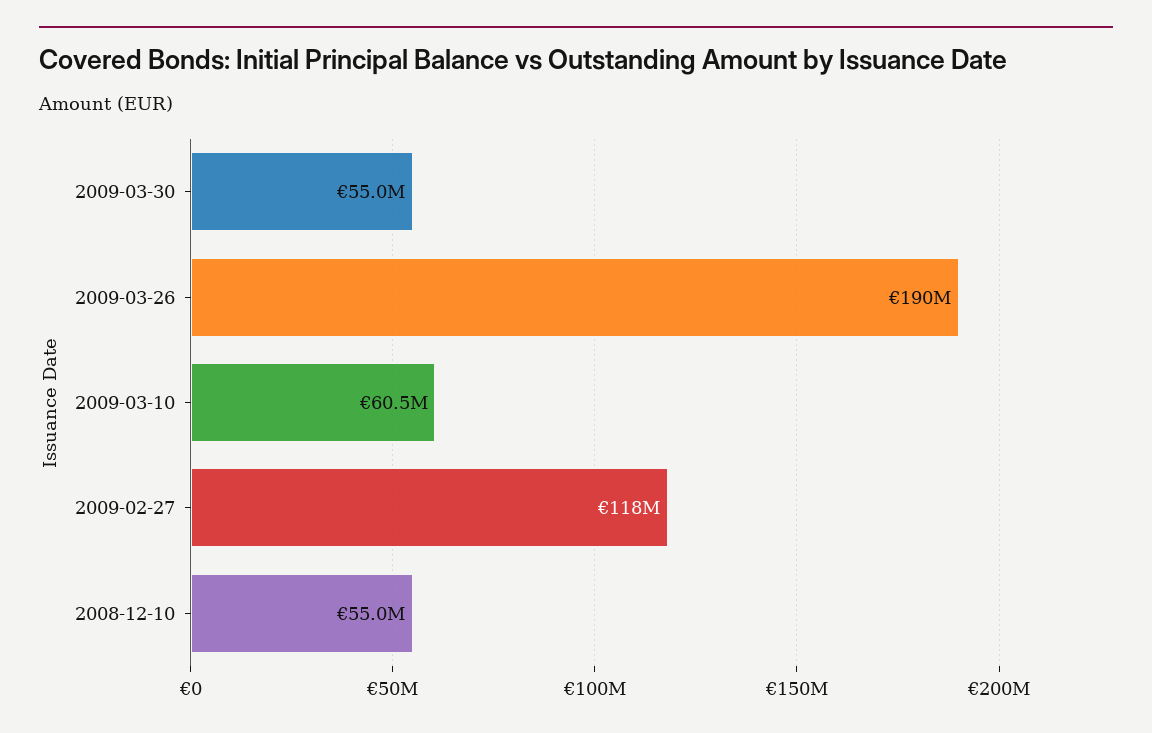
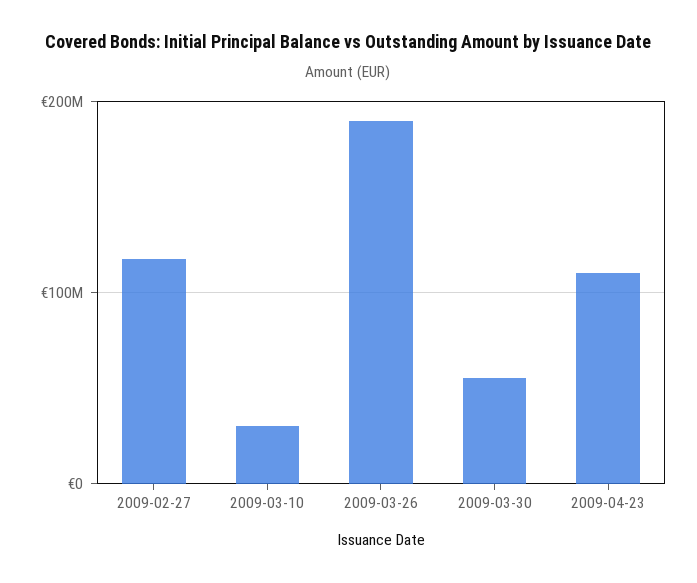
2009-03-10: 60500000 -> 30000000
2008-12-10: 55000000 -> none
2009-04-23: none -> 110000000

